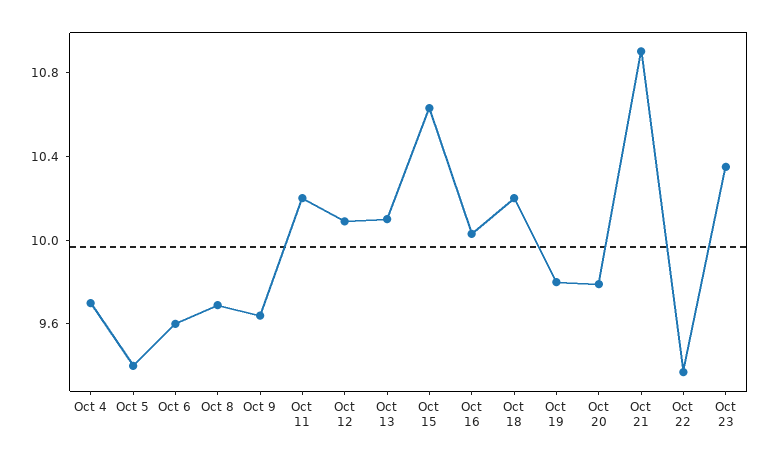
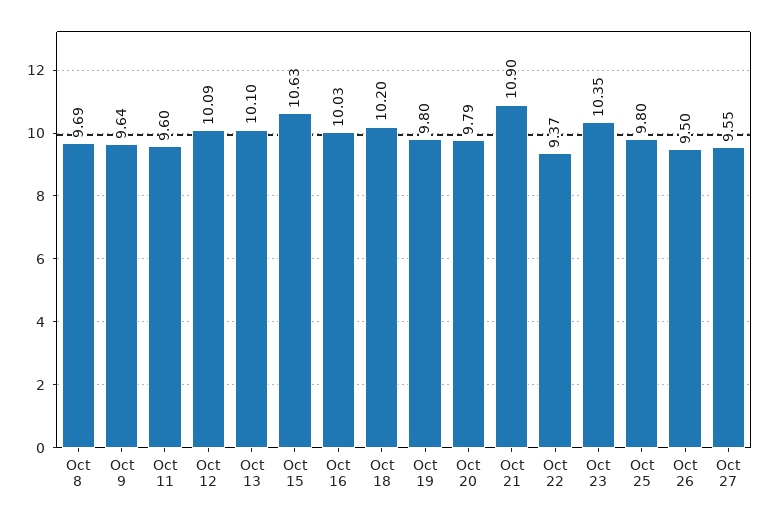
Oct 4: 9.7 -> none
Oct 5: 9.4 -> none
Oct 6: 9.6 -> none
Oct 11: 10.2 -> 9.6
Oct 25: none -> 9.8
Oct 26: none -> 9.5
Oct 27: none -> 9.55

